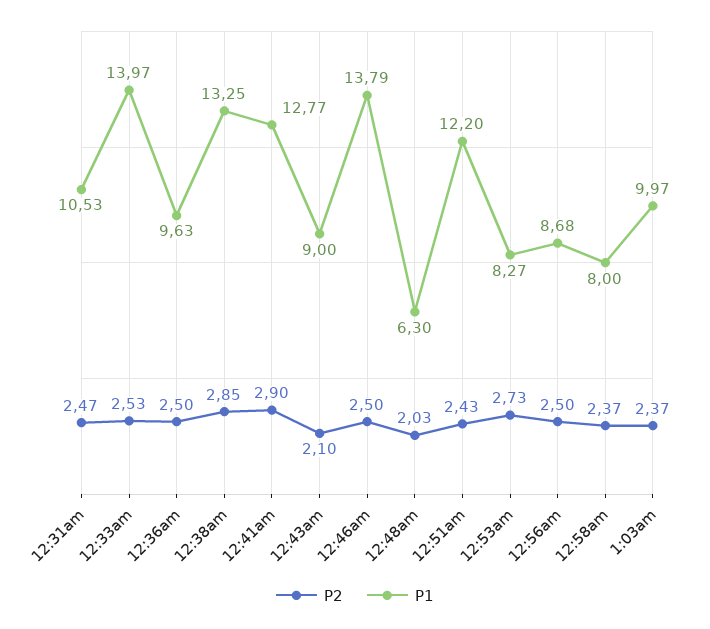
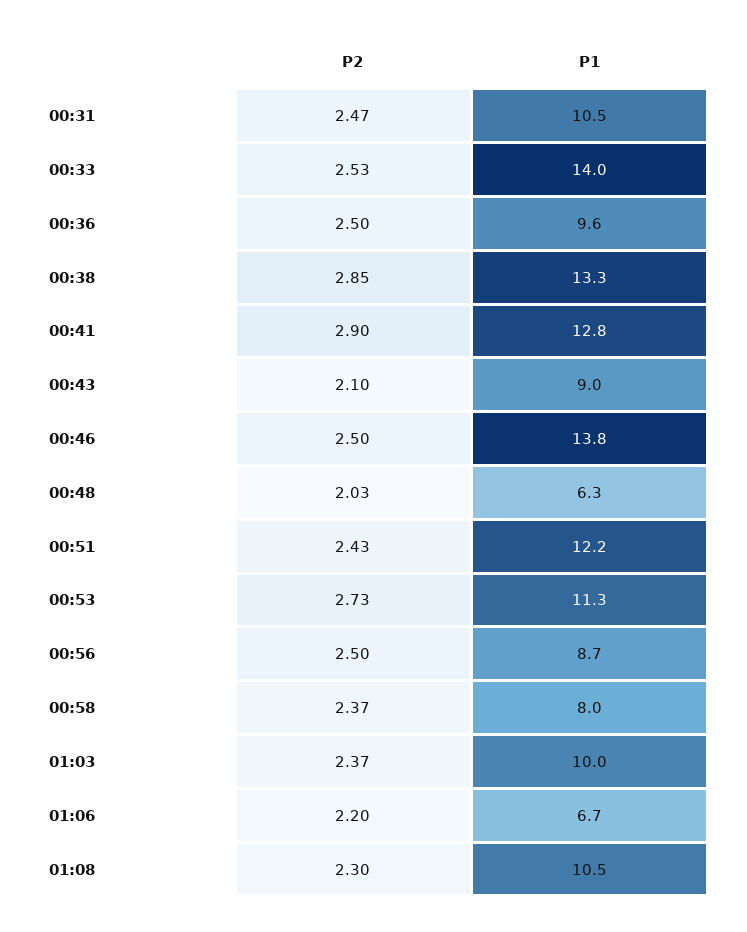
P1, 12:53am: 8.27 -> 11.3
P2, 01:06: none -> 2.2
P1, 01:06: none -> 6.7
P2, 01:08: none -> 2.3
P1, 01:08: none -> 10.5

